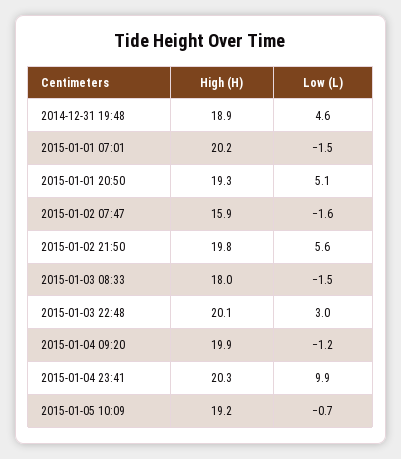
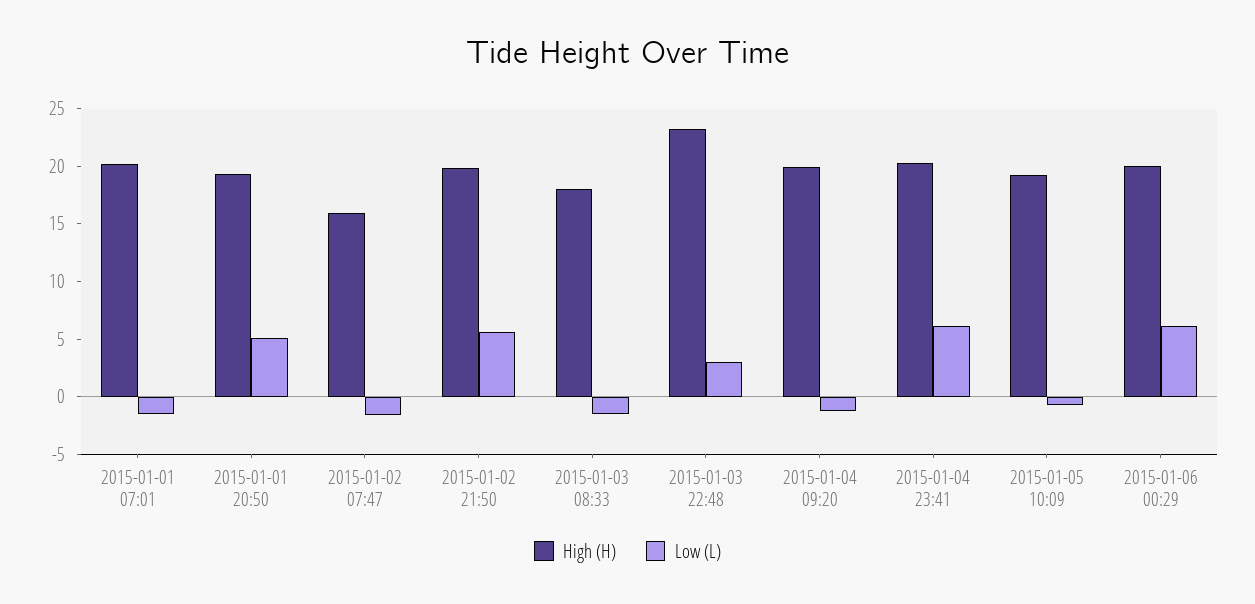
High (H), 2014-12-31 19:48: 18.9 -> none
Low (L), 2014-12-31 19:48: 4.6 -> none
High (H), 2015-01-03 22:48: 20.1 -> 23
Low (L), 2015-01-04 23:41: 9.9 -> 6
High (H), 2015-01-06 00:29: none -> 20
Low (L), 2015-01-06 00:29: none -> 6

